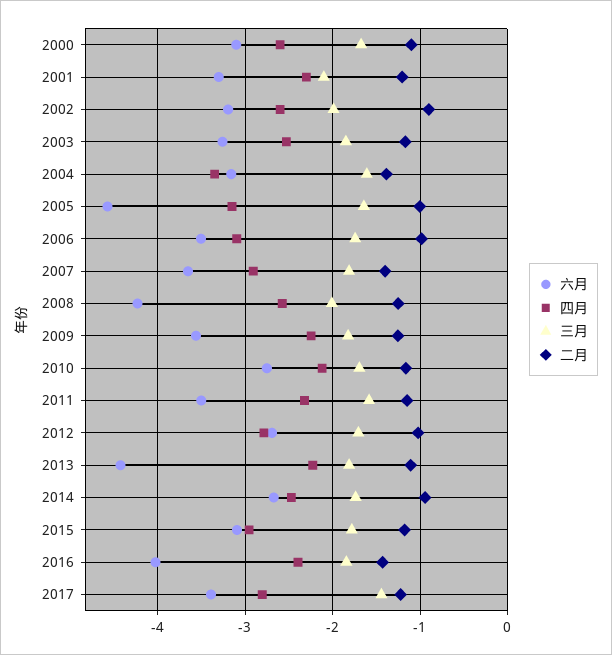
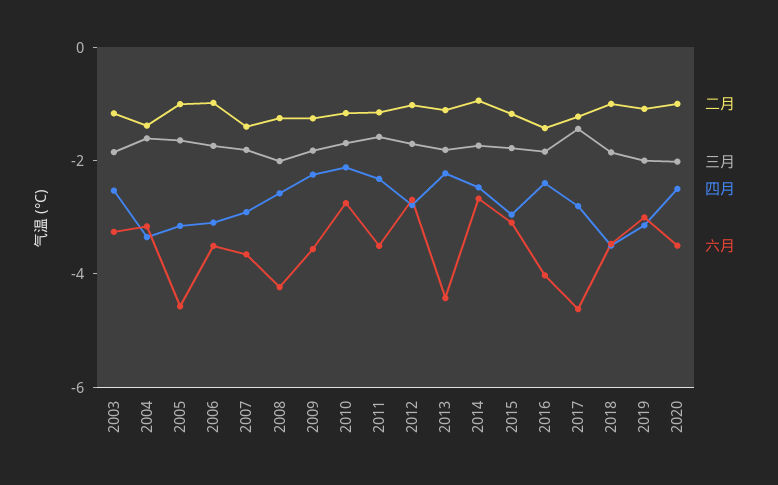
六月, 2000: -3.1 -> none
四月, 2000: -2.6 -> none
三月, 2000: -1.7 -> none
二月, 2000: -1.1 -> none
六月, 2001: -3.3 -> none
四月, 2001: -2.3 -> none
三月, 2001: -2.1 -> none
二月, 2001: -1.2 -> none
六月, 2002: -3.2 -> none
四月, 2002: -2.6 -> none
三月, 2002: -2 -> none
二月, 2002: -0.9 -> none
六月, 2017: -3.4 -> -4.5
二月, 2018: none -> -1
三月, 2018: none -> -2
四月, 2018: none -> -3.5
六月, 2018: none -> -3.5
二月, 2019: none -> -1
三月, 2019: none -> -2
四月, 2019: none -> -3
六月, 2019: none -> -3
二月, 2020: none -> -1
三月, 2020: none -> -2
四月, 2020: none -> -2.5
六月, 2020: none -> -3.5

